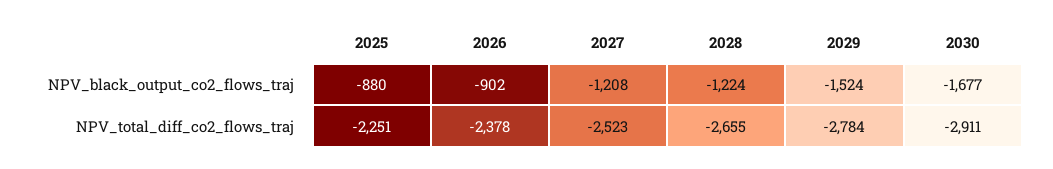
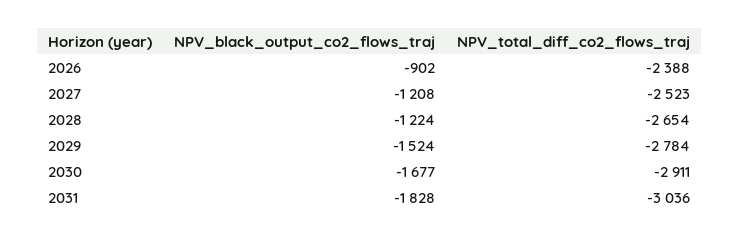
2025, NPV_black_output_co2_flows_traj: -880 -> none
2025, NPV_total_diff_co2_flows_traj: -2251 -> none
2026, NPV_total_diff_co2_flows_traj: -2378 -> -2388
2028, NPV_total_diff_co2_flows_traj: -2655 -> -2654
2031, NPV_black_output_co2_flows_traj: none -> -1828
2031, NPV_total_diff_co2_flows_traj: none -> -3036

